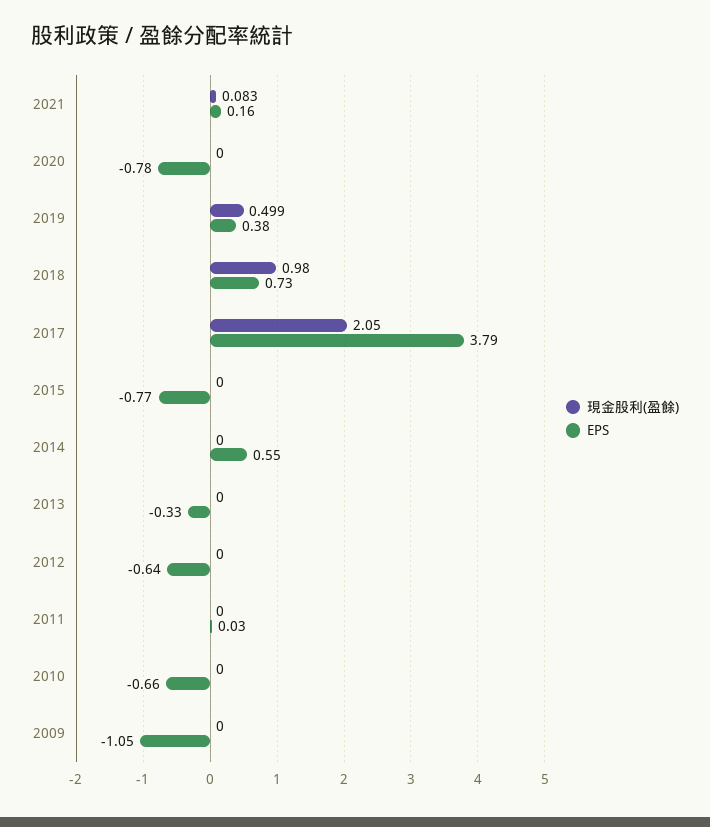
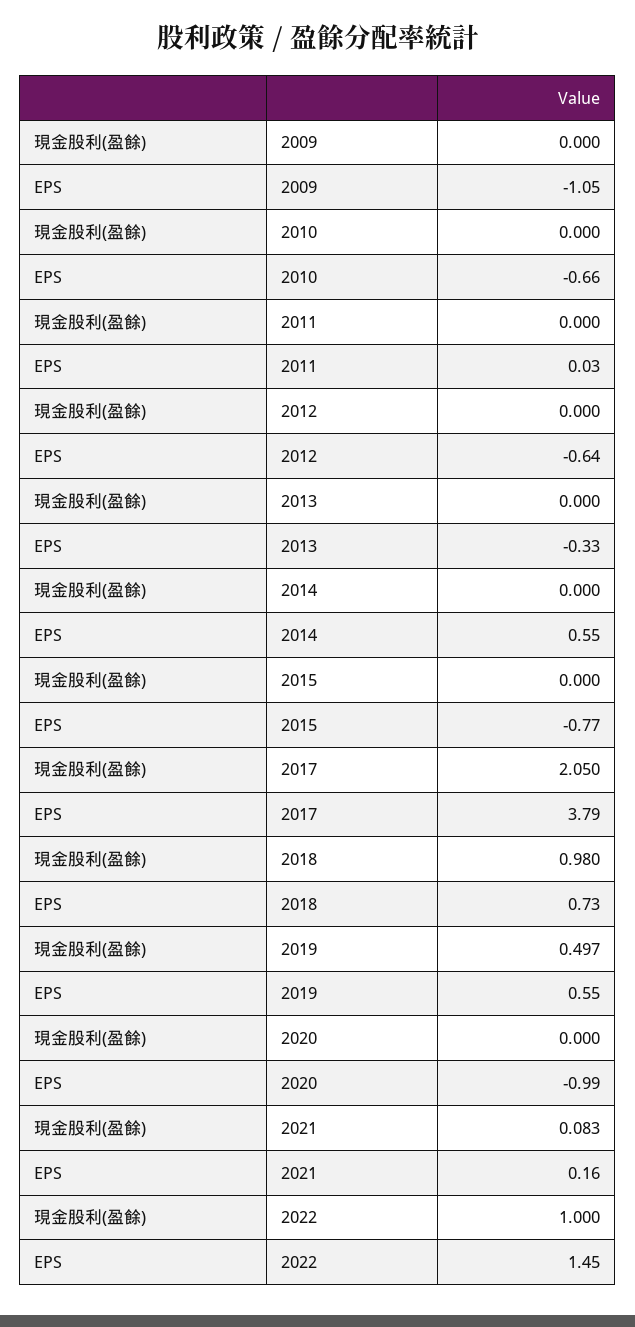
EPS, 2020: -0.78 -> -0.99
現金股利(盈餘), 2019: 0.499 -> 0.497
EPS, 2019: 0.38 -> 0.55
現金股利(盈餘), 2022: none -> 1
EPS, 2022: none -> 1.45

